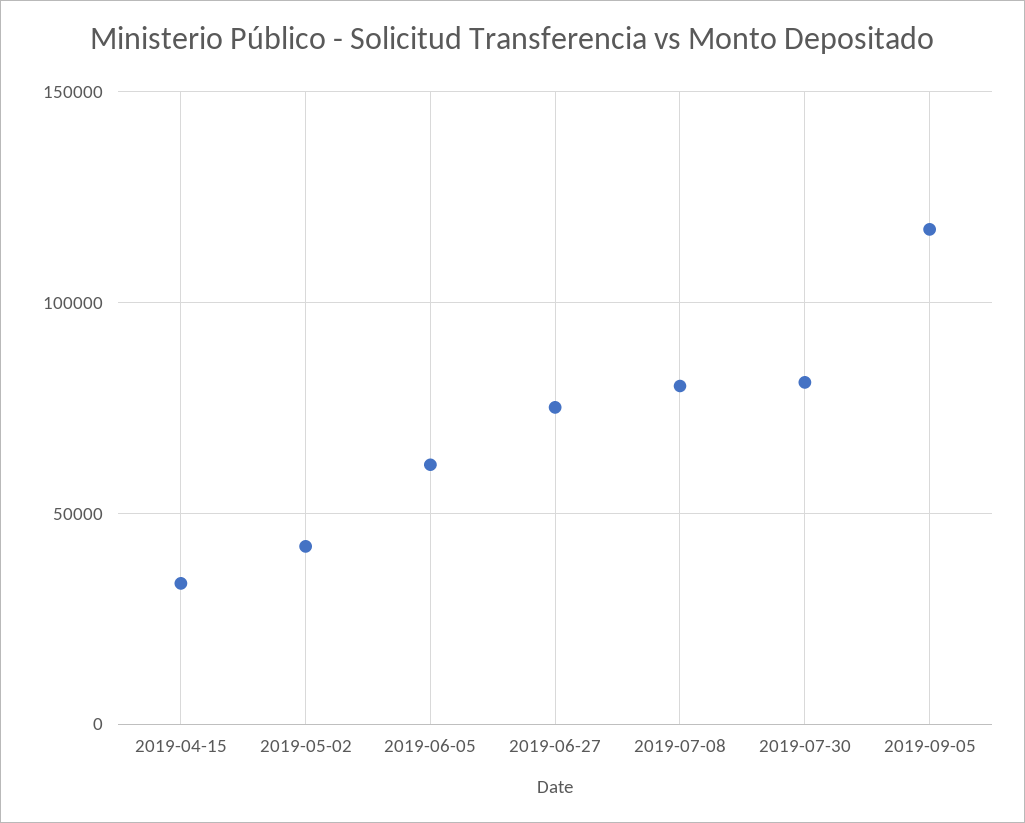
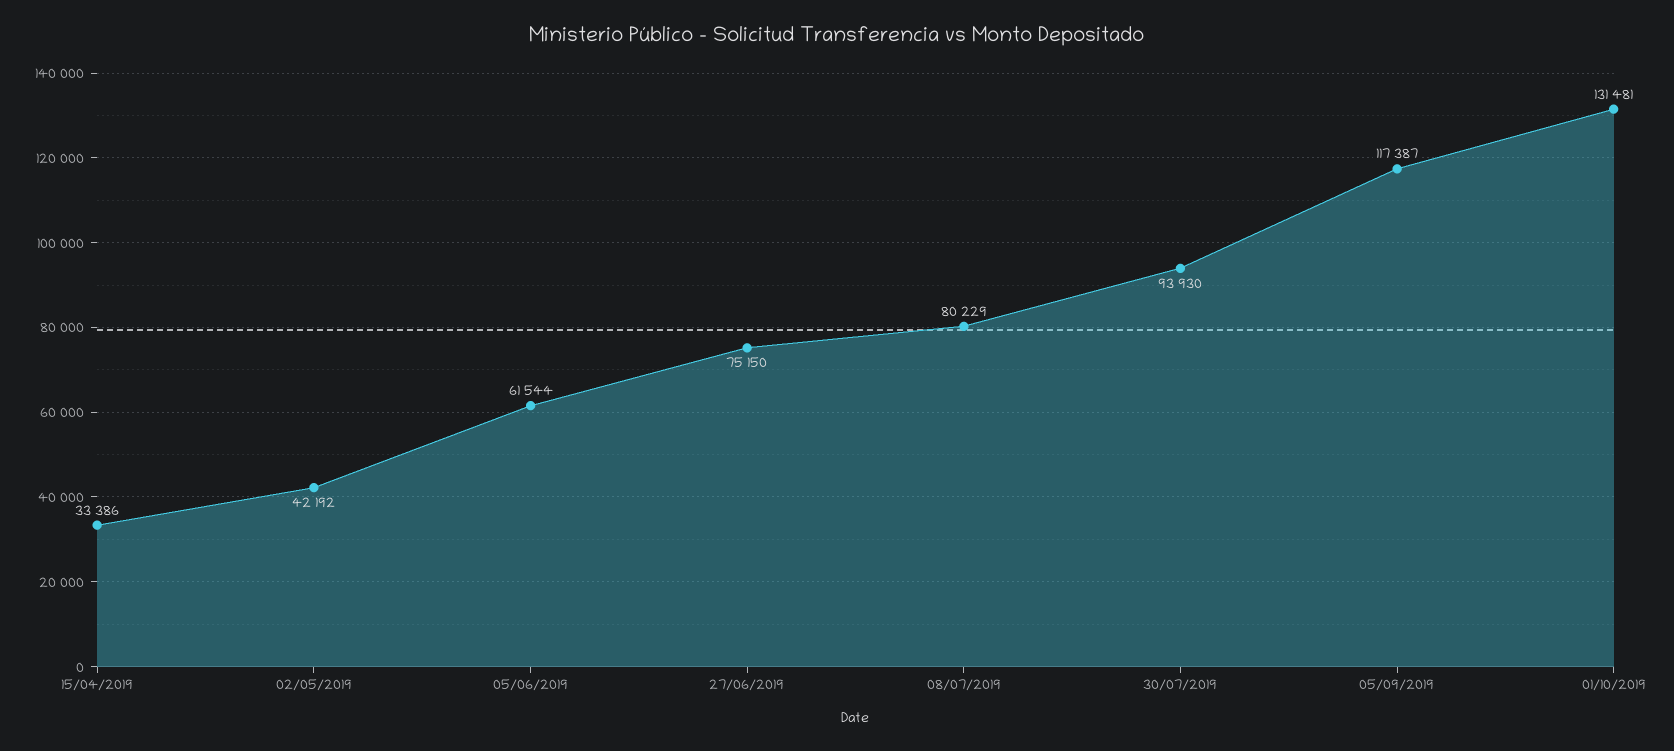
2019-07-30: 80000 -> 93930
01/10/2019: none -> 131481

